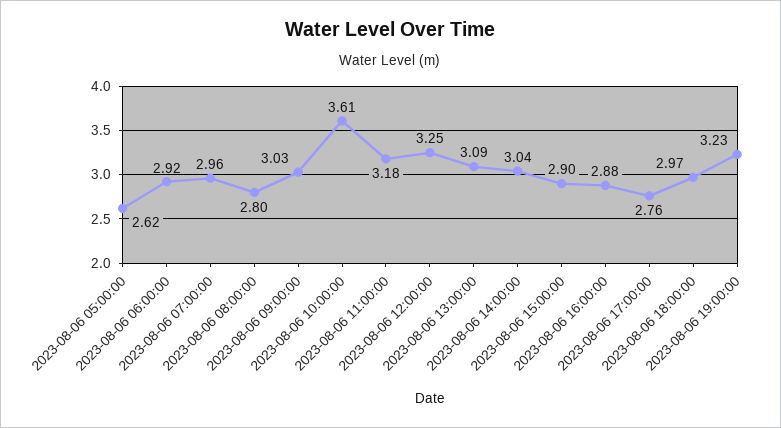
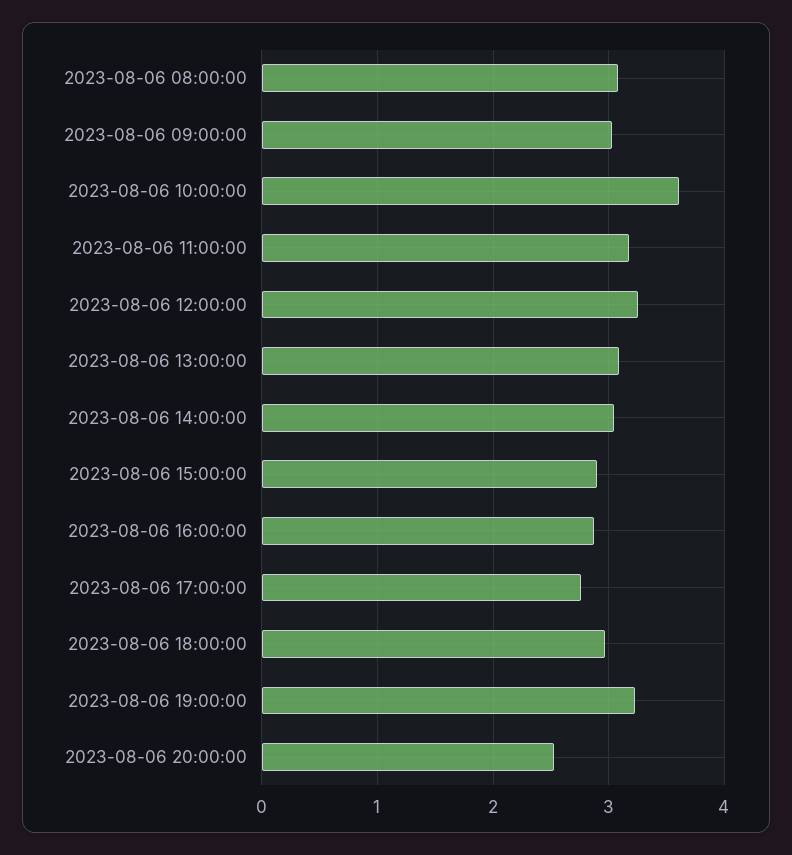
2023-08-06 05:00:00: 2.62 -> none
2023-08-06 06:00:00: 2.92 -> none
2023-08-06 07:00:00: 2.96 -> none
2023-08-06 08:00:00: 2.8 -> 3.1
2023-08-06 20:00:00: none -> 2.5

